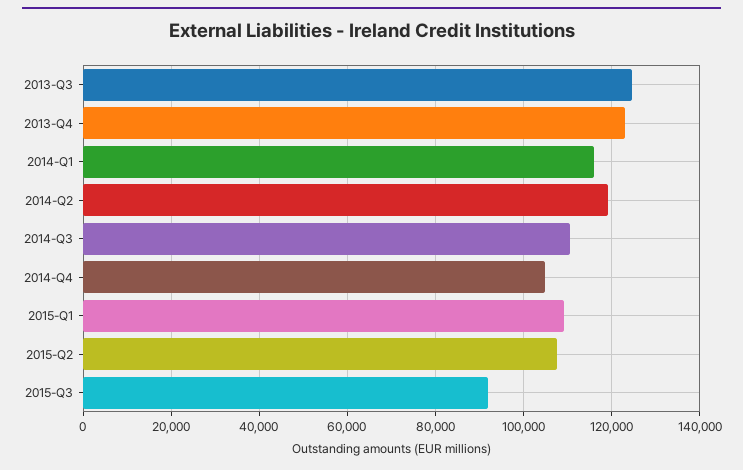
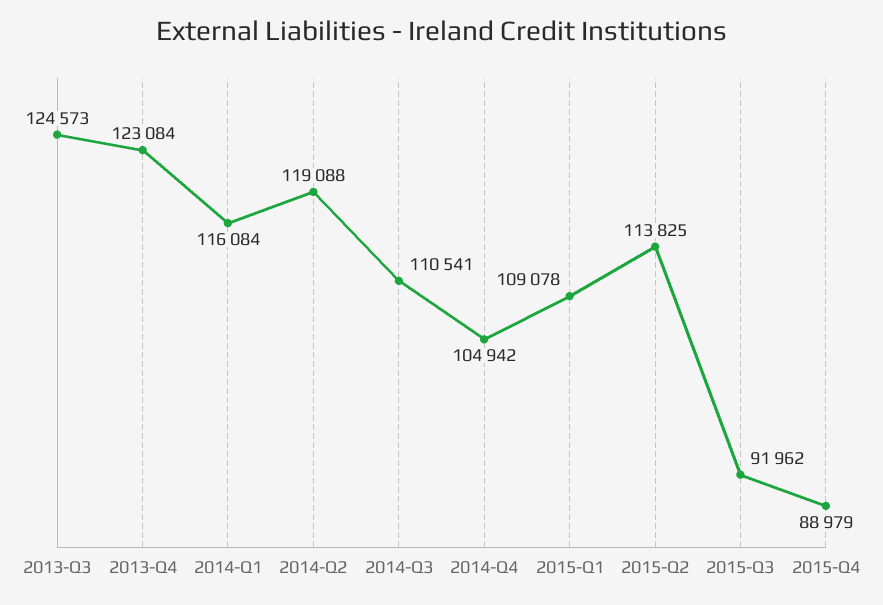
2015-Q2: 108000 -> 113825
2015-Q4: none -> 88979

